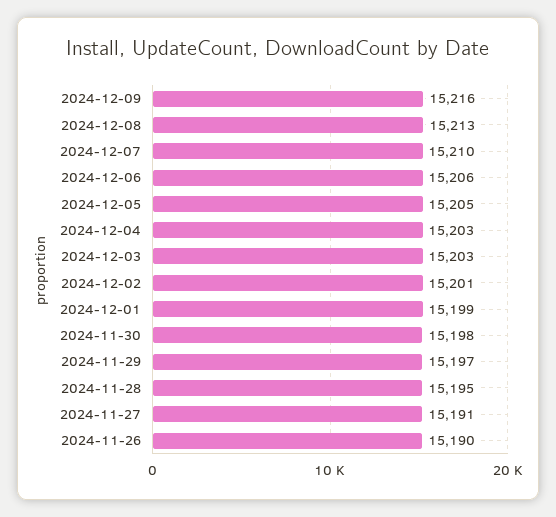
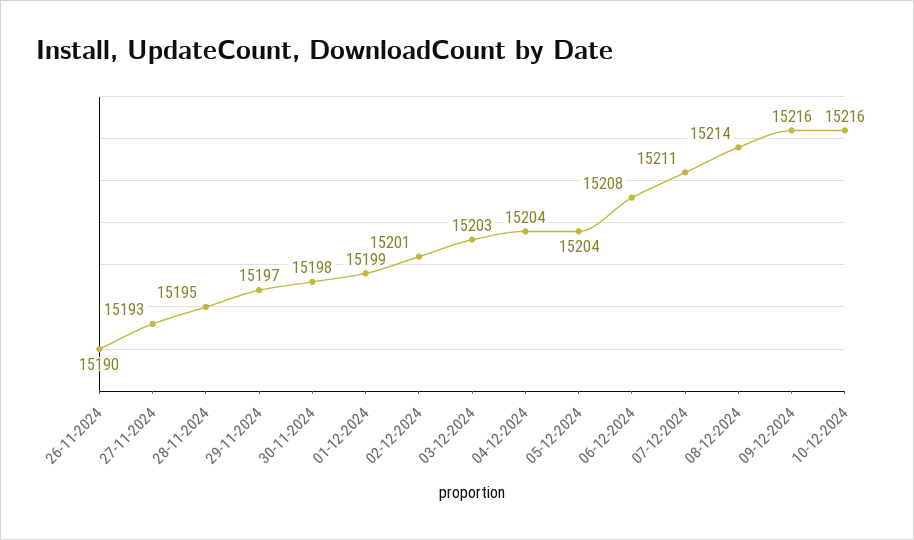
2024-12-08: 15213 -> 15214
2024-12-07: 15210 -> 15211
2024-12-06: 15206 -> 15208
2024-12-05: 15205 -> 15204
2024-12-04: 15203 -> 15204
2024-11-27: 15191 -> 15193
10-12-2024: none -> 15216

